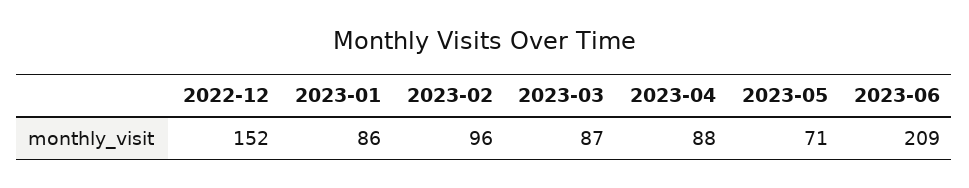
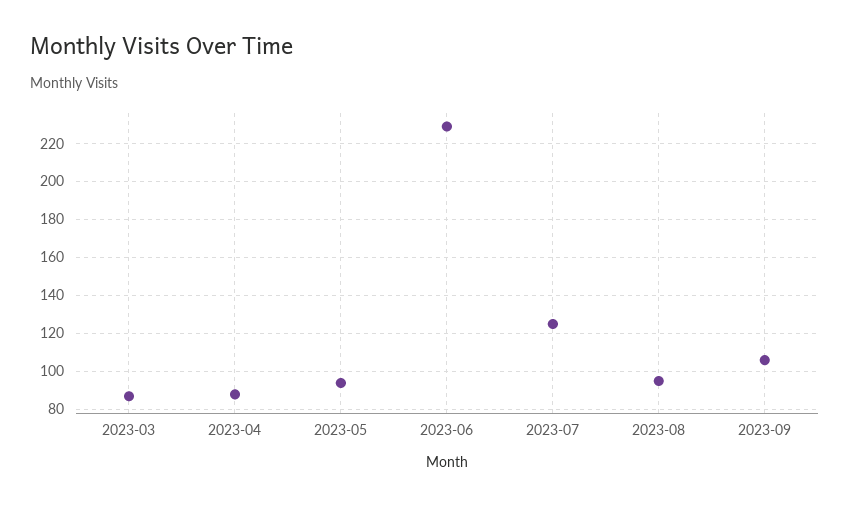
2022-12: 152 -> none
2023-01: 86 -> none
2023-02: 96 -> none
2023-05: 71 -> 95
2023-06: 209 -> 230
2023-07: none -> 125
2023-08: none -> 95
2023-09: none -> 105

